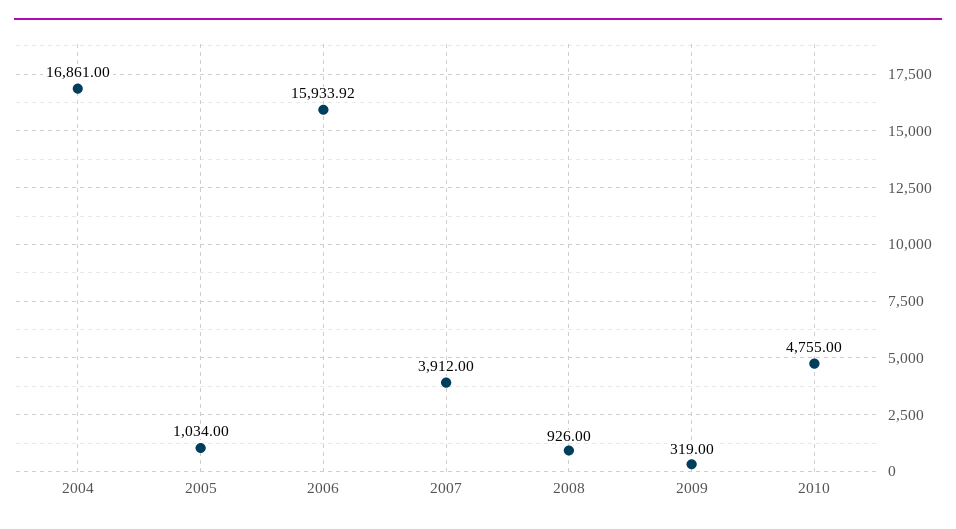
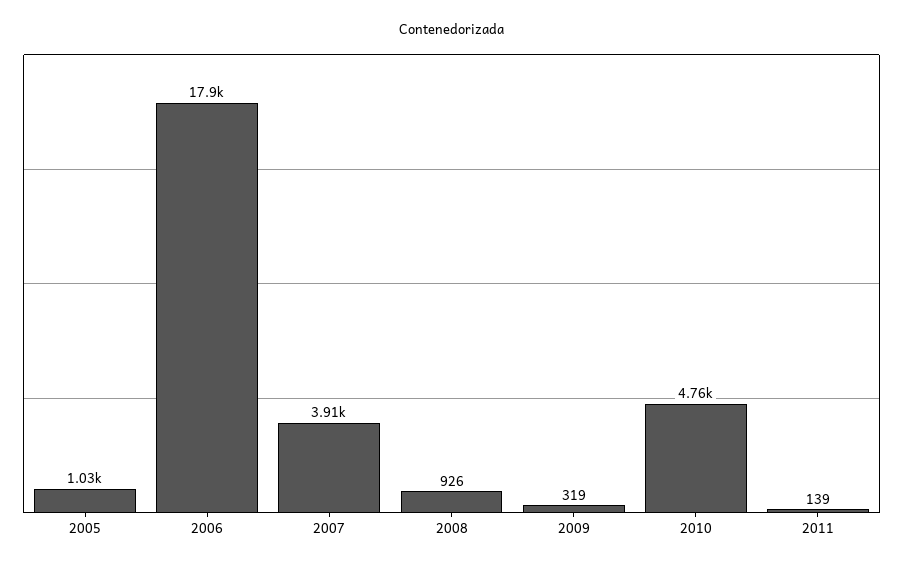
2004: 16861 -> none
2006: 15933.92 -> 17900
2011: none -> 139

